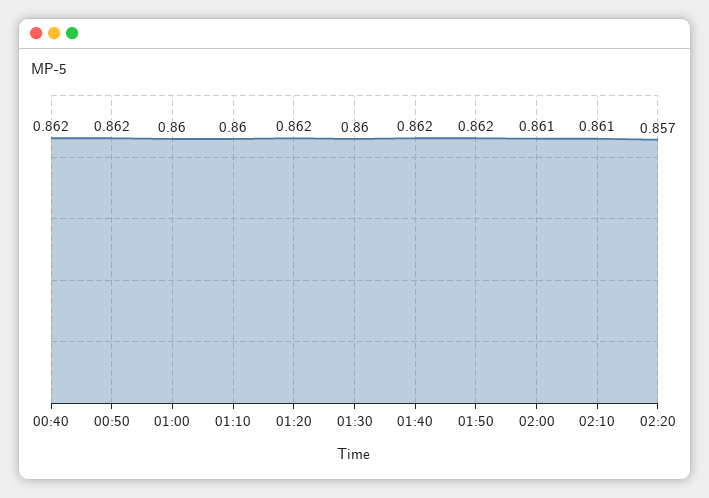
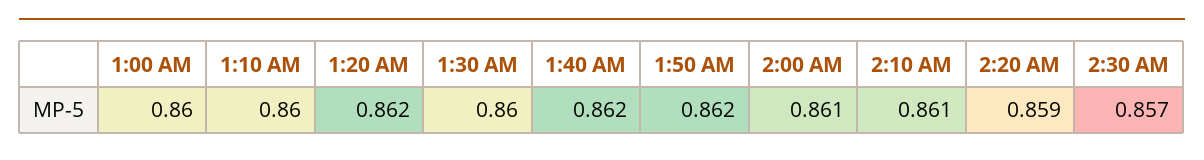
00:40: 0.862 -> none
00:50: 0.862 -> none
02:20: 0.857 -> 0.859
2:30 AM: none -> 0.857

